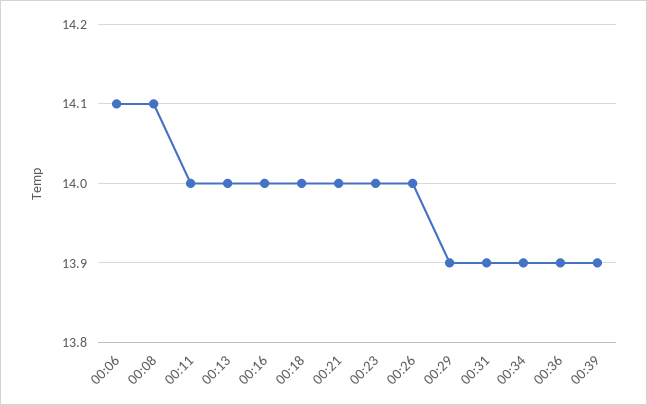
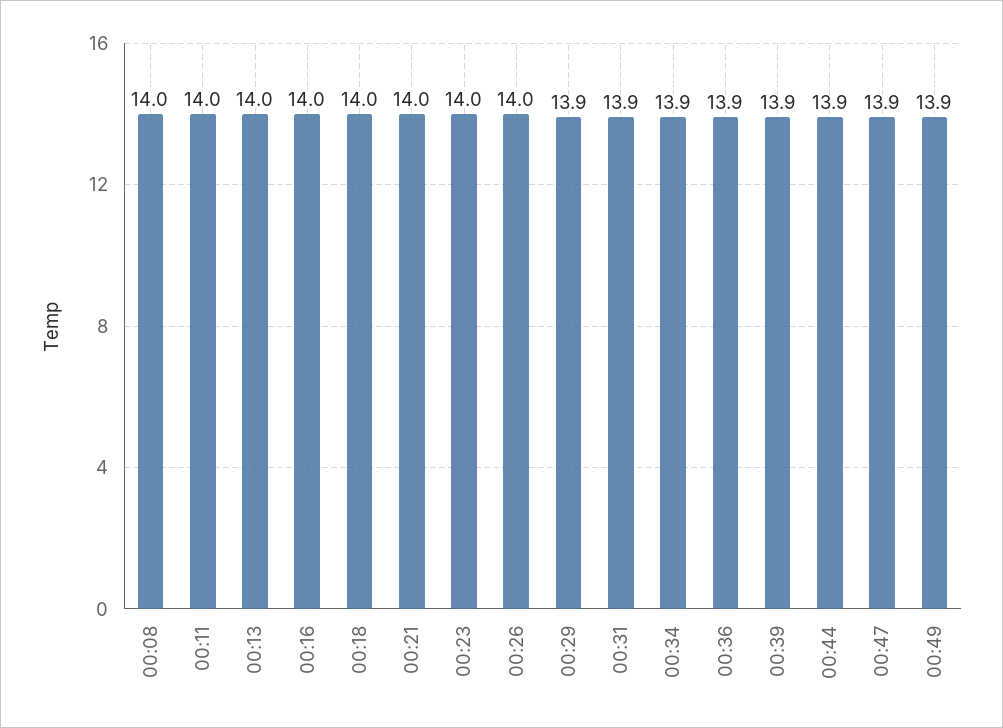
00:06: 14.1 -> none
00:08: 14.1 -> 14
00:44: none -> 13.9
00:47: none -> 13.9
00:49: none -> 13.9

